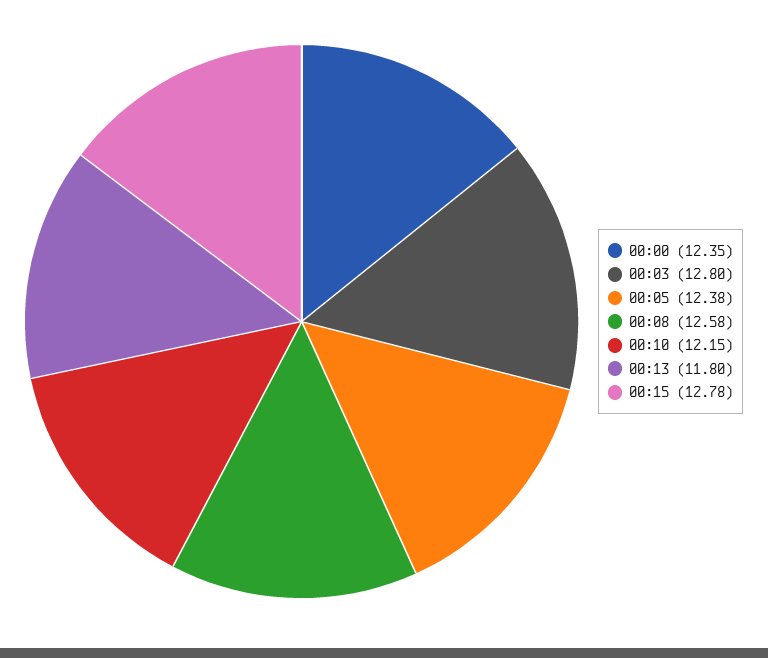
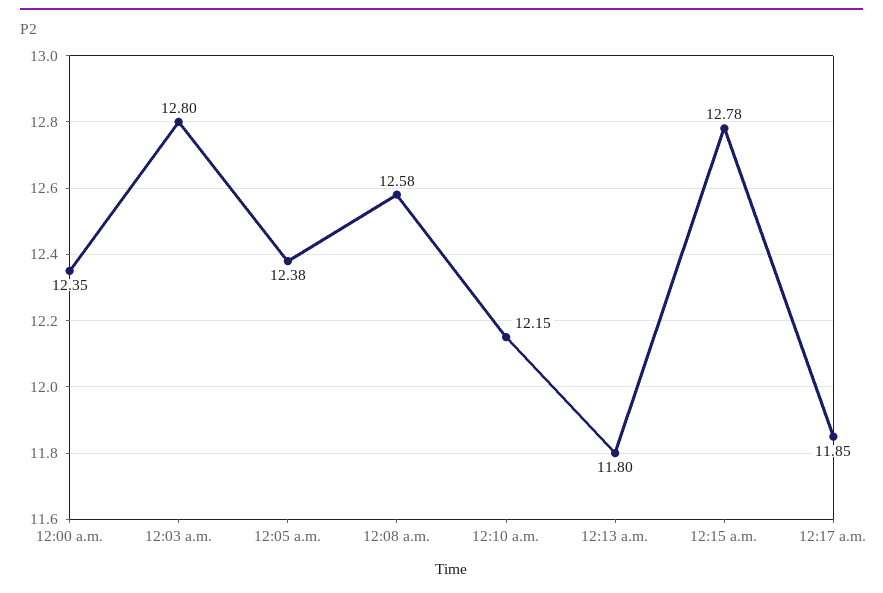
12:17 a.m.: none -> 11.85

